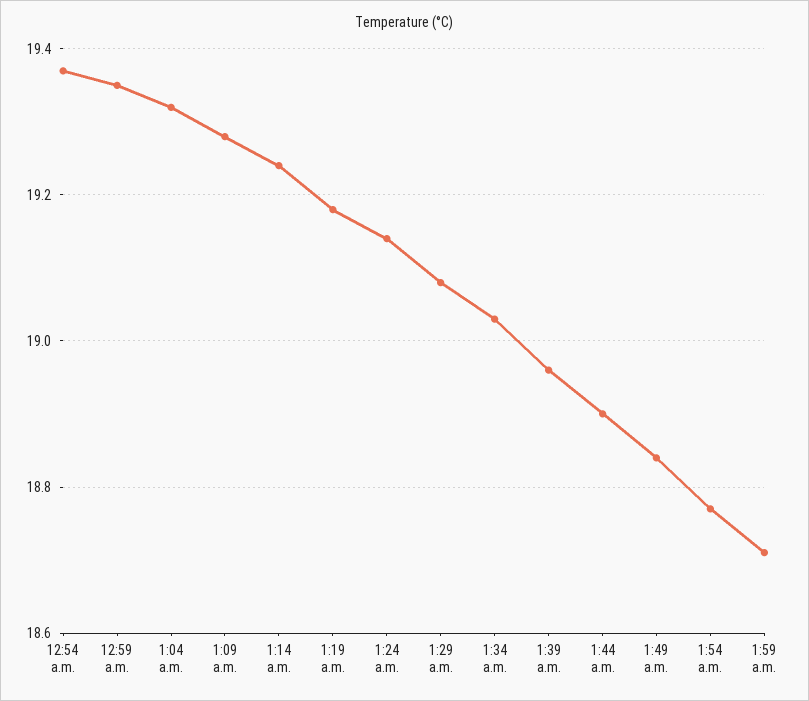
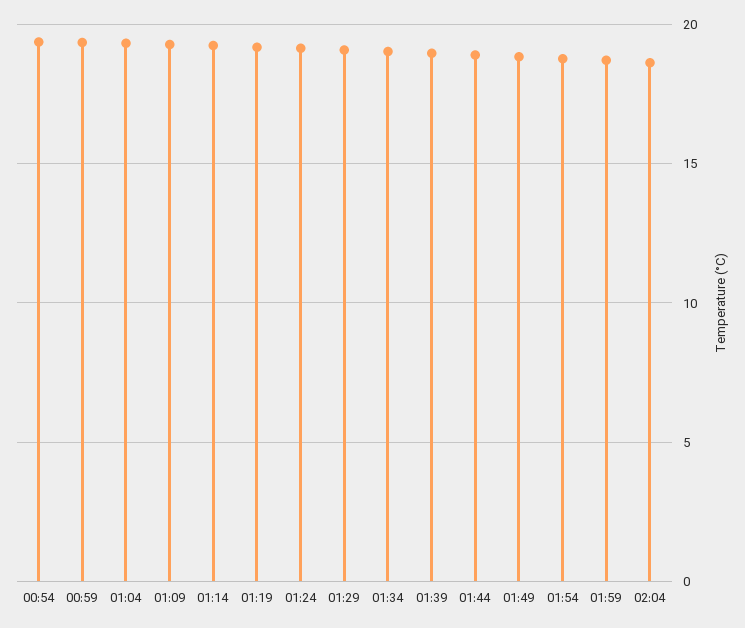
02:04: none -> 18.5

